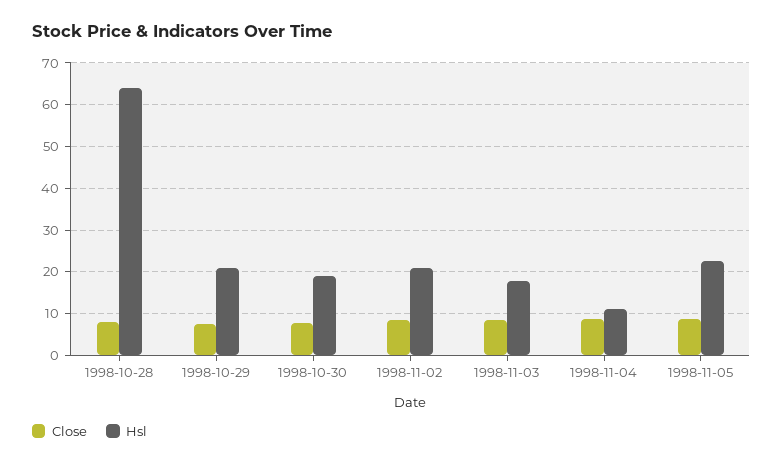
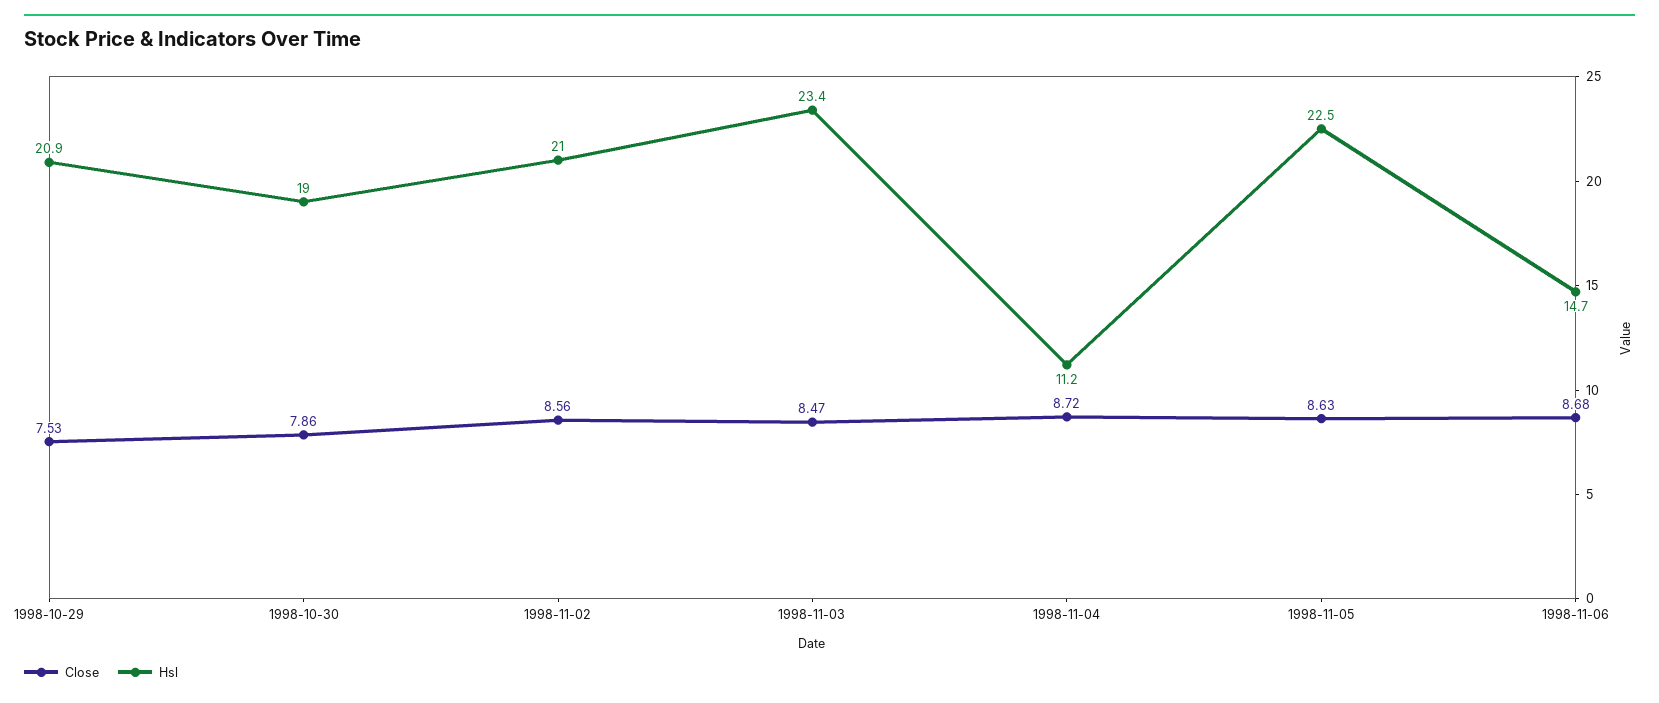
Close, 1998-10-28: 8 -> none
Hsl, 1998-10-28: 64 -> none
Hsl, 1998-11-03: 18 -> 23.4
Close, 1998-11-06: none -> 8.68
Hsl, 1998-11-06: none -> 14.7

